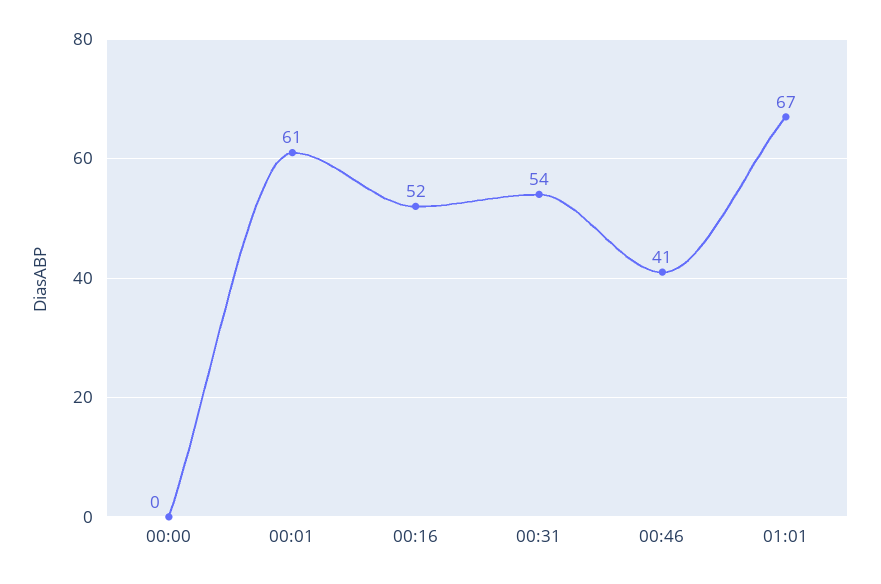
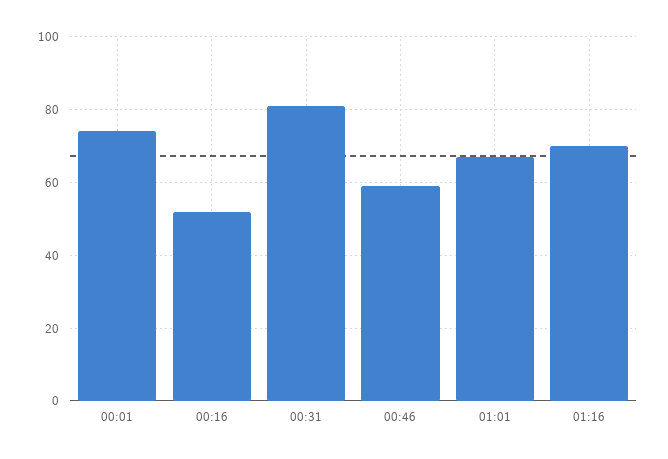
00:00: 0 -> none
00:01: 61 -> 75
00:31: 54 -> 80
00:46: 41 -> 60
01:16: none -> 70

